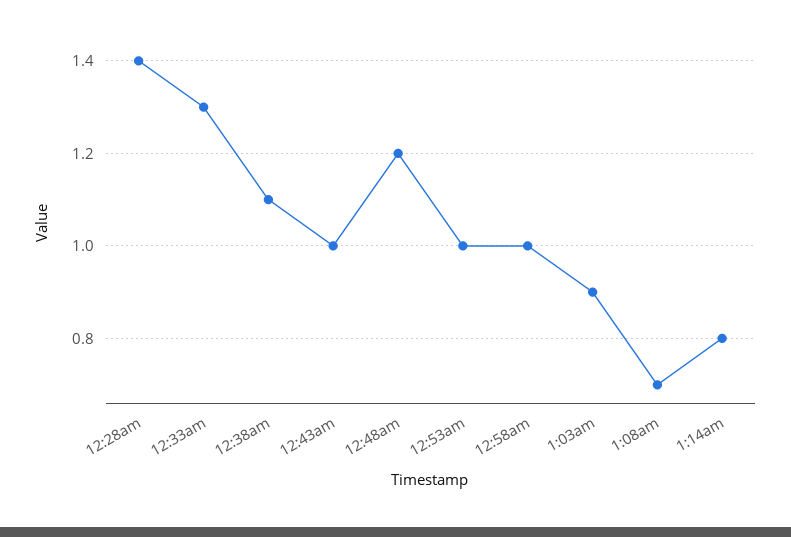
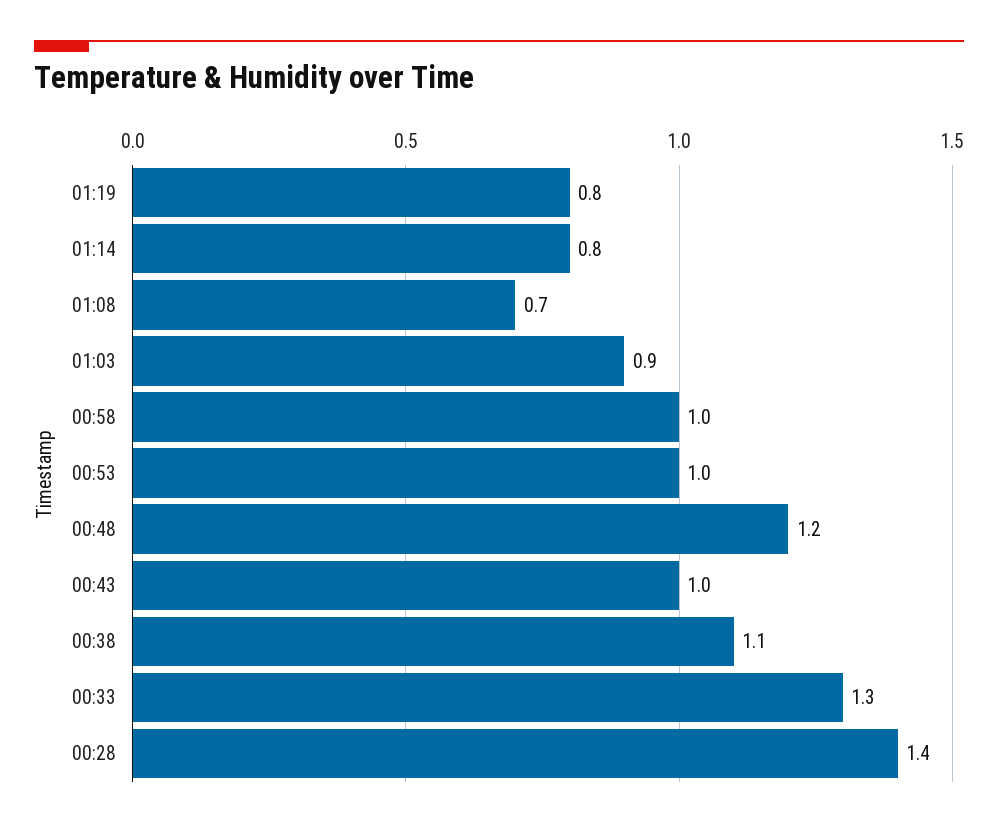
01:19: none -> 0.8

